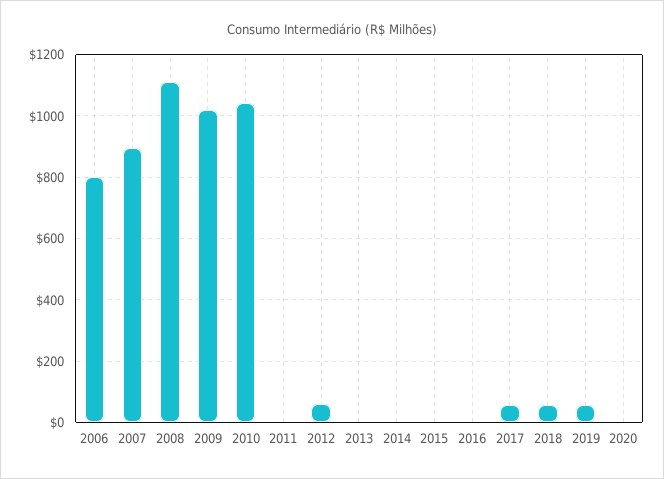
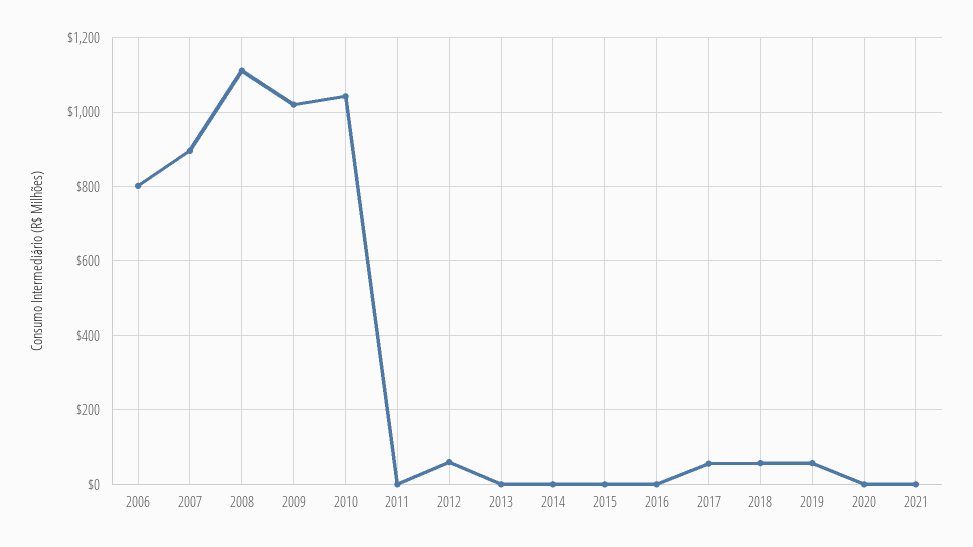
2021: none -> 0

